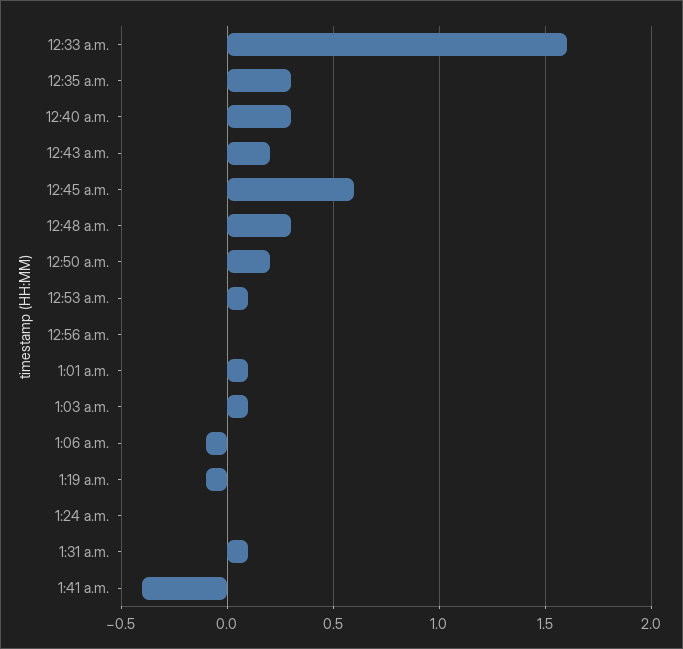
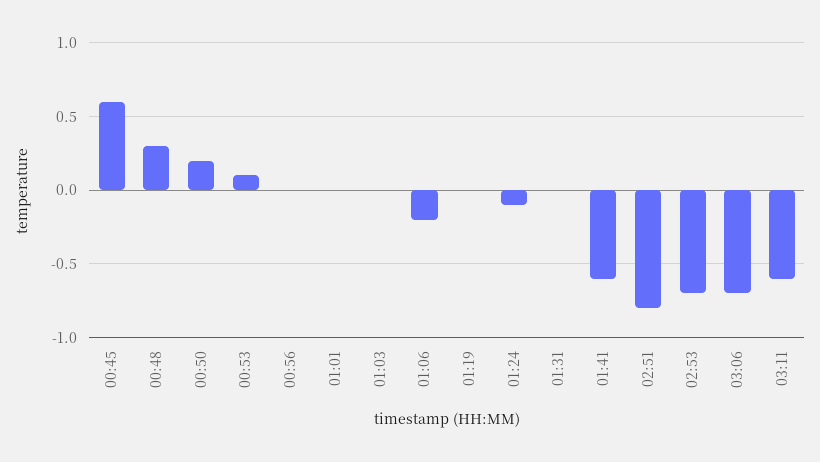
12:33 a.m.: 1.6 -> none
12:35 a.m.: 0.3 -> none
12:40 a.m.: 0.3 -> none
12:43 a.m.: 0.2 -> none
1:01 a.m.: 0.1 -> 0
1:03 a.m.: 0.1 -> 0
1:06 a.m.: -0.1 -> -0.2
1:19 a.m.: -0.1 -> 0
1:24 a.m.: 0 -> -0.1
1:31 a.m.: 0.1 -> 0
1:41 a.m.: -0.4 -> -0.6
02:51: none -> -0.8
02:53: none -> -0.7
03:06: none -> -0.7
03:11: none -> -0.6

